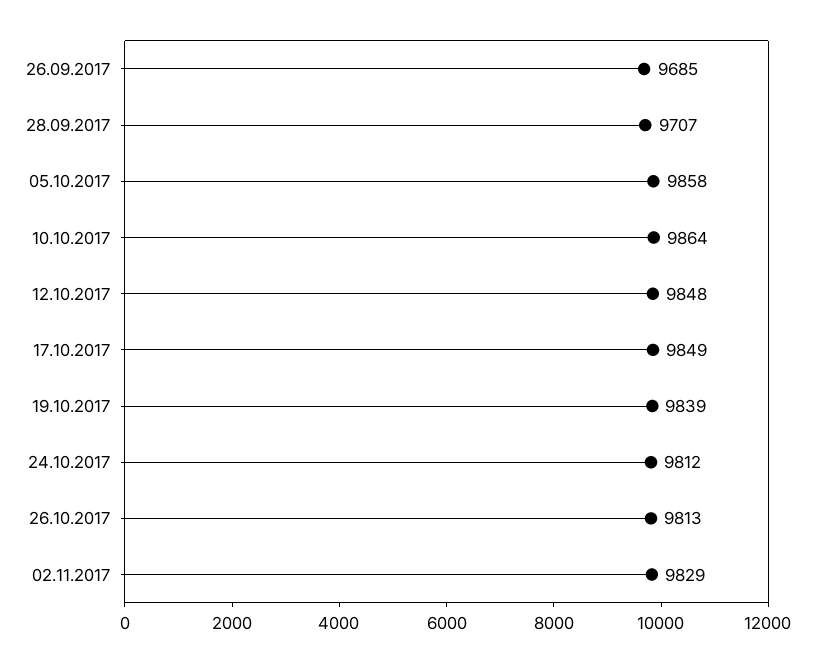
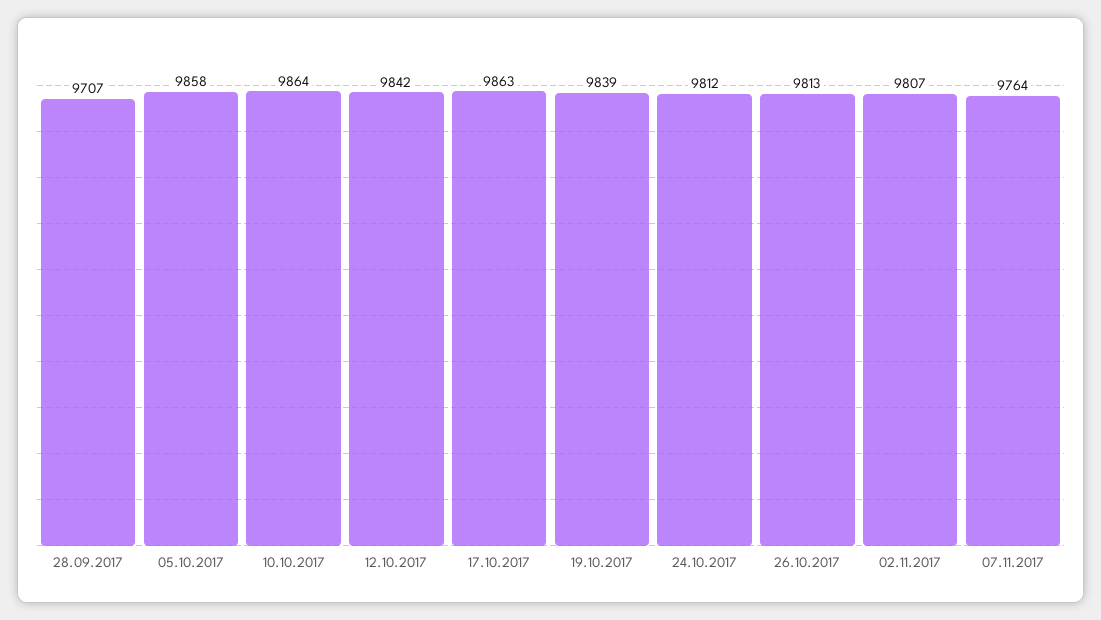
26.09.2017: 9685 -> none
12.10.2017: 9848 -> 9842
17.10.2017: 9849 -> 9863
02.11.2017: 9829 -> 9807
07.11.2017: none -> 9764

